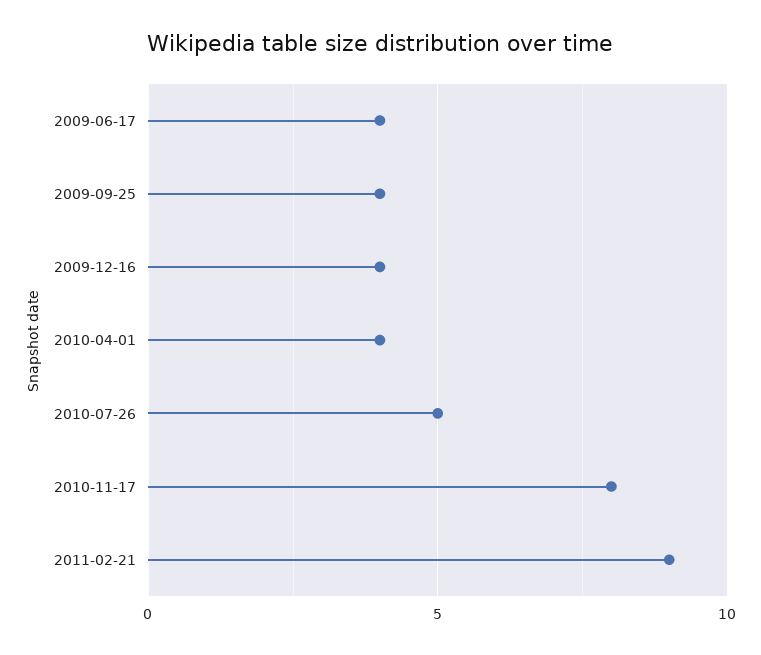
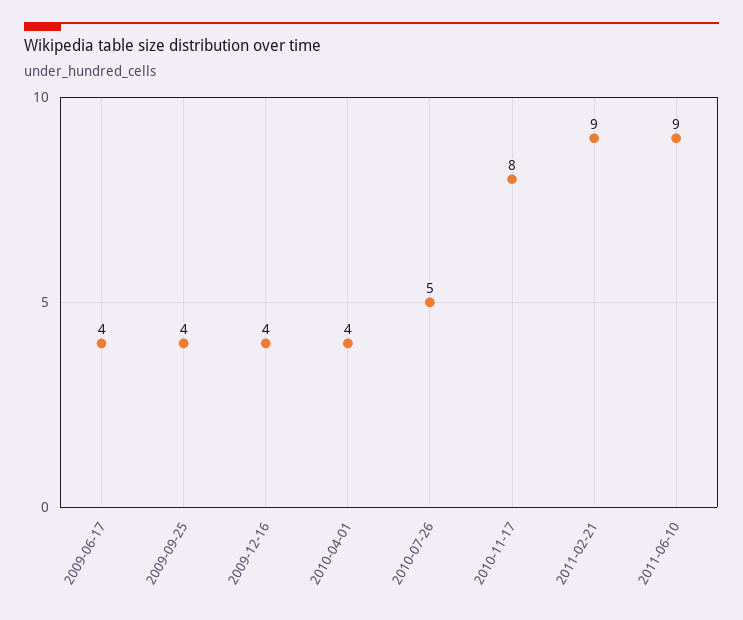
2011-06-10: none -> 9

